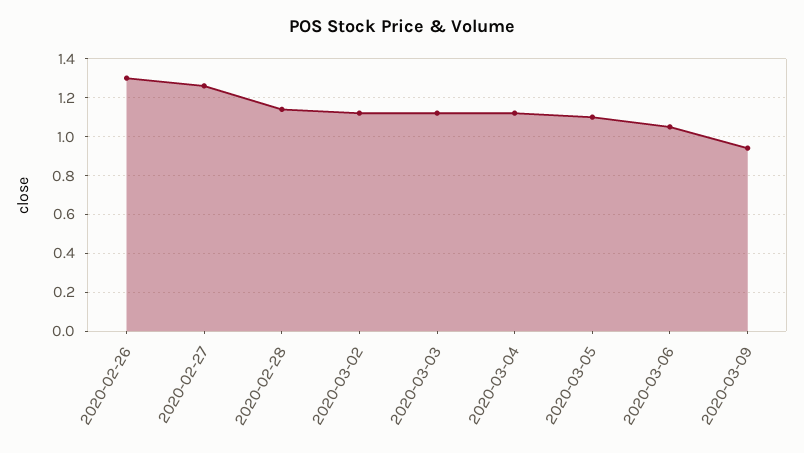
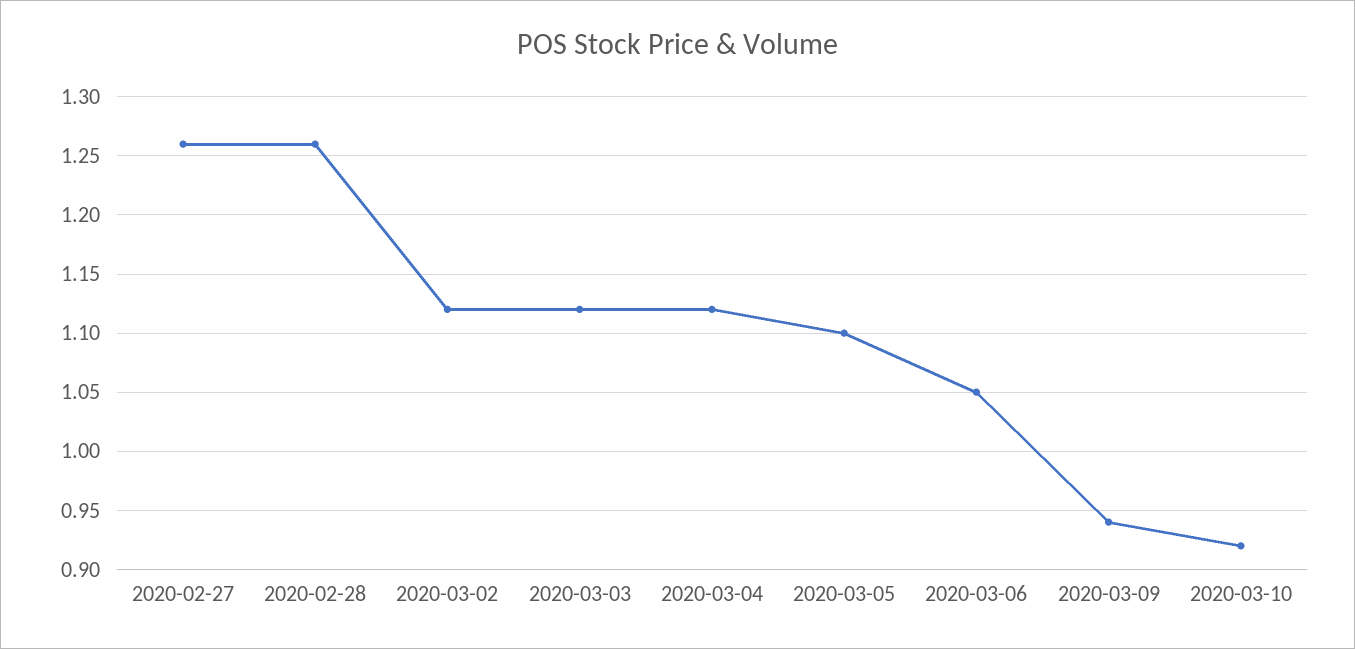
2020-02-26: 1.3 -> none
2020-02-28: 1.15 -> 1.26
2020-03-10: none -> 0.92

